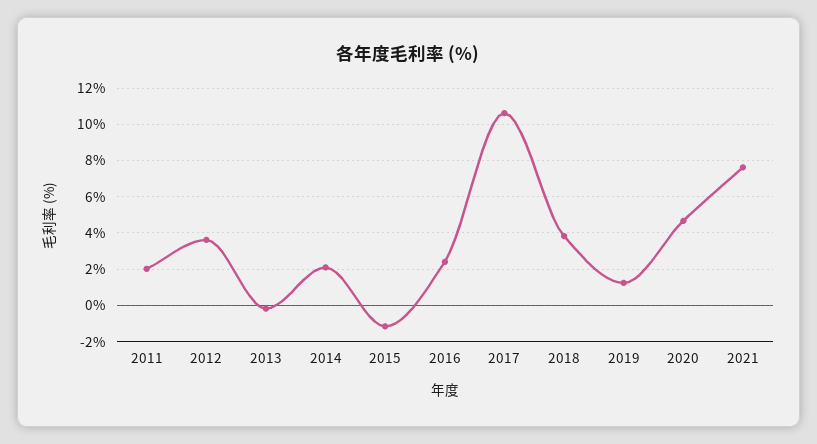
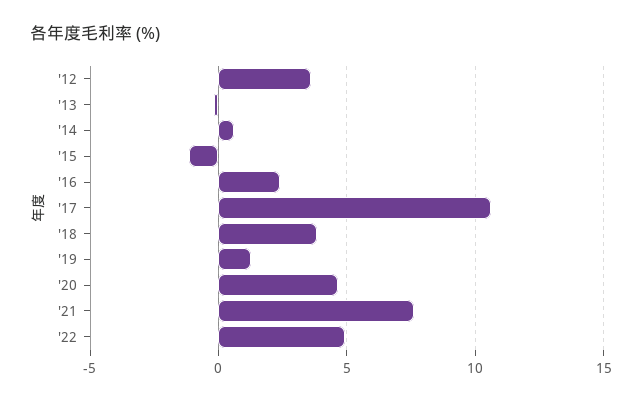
2011: 2 -> none
2014: 2 -> 0.5
'22: none -> 5

